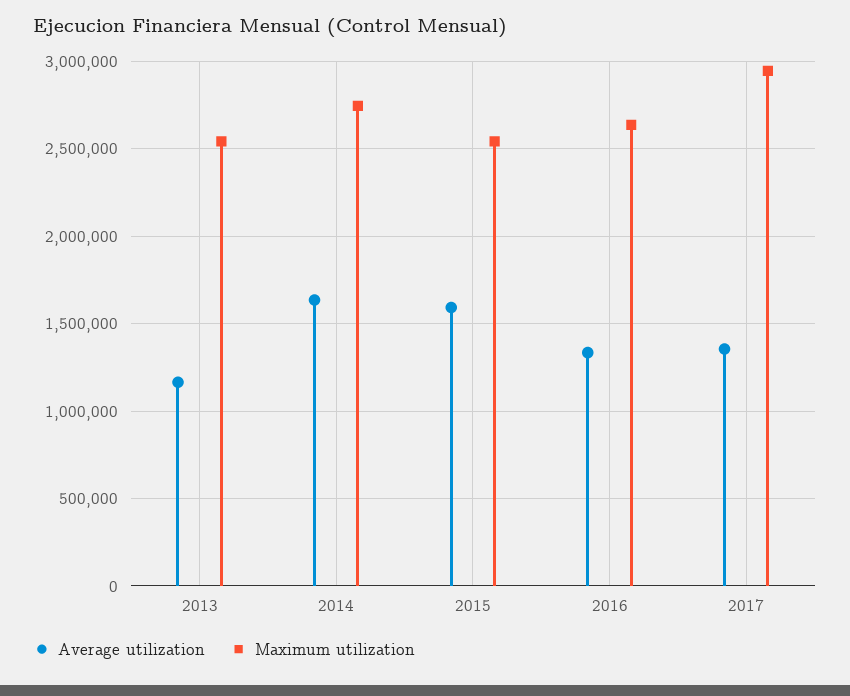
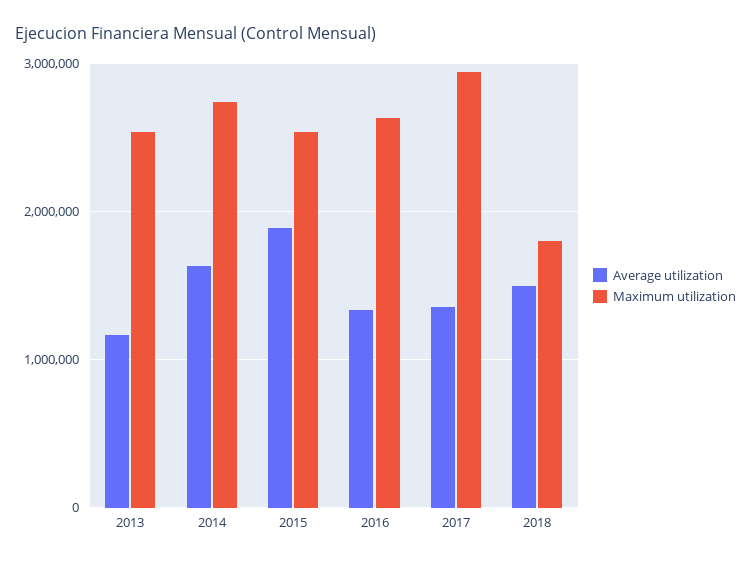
Average utilization, 2015: 1600000 -> 1900000
Average utilization, 2018: none -> 1500000
Maximum utilization, 2018: none -> 1800000

